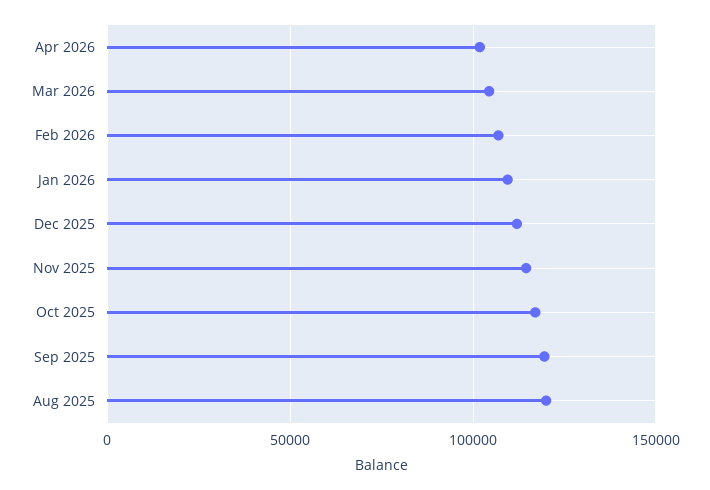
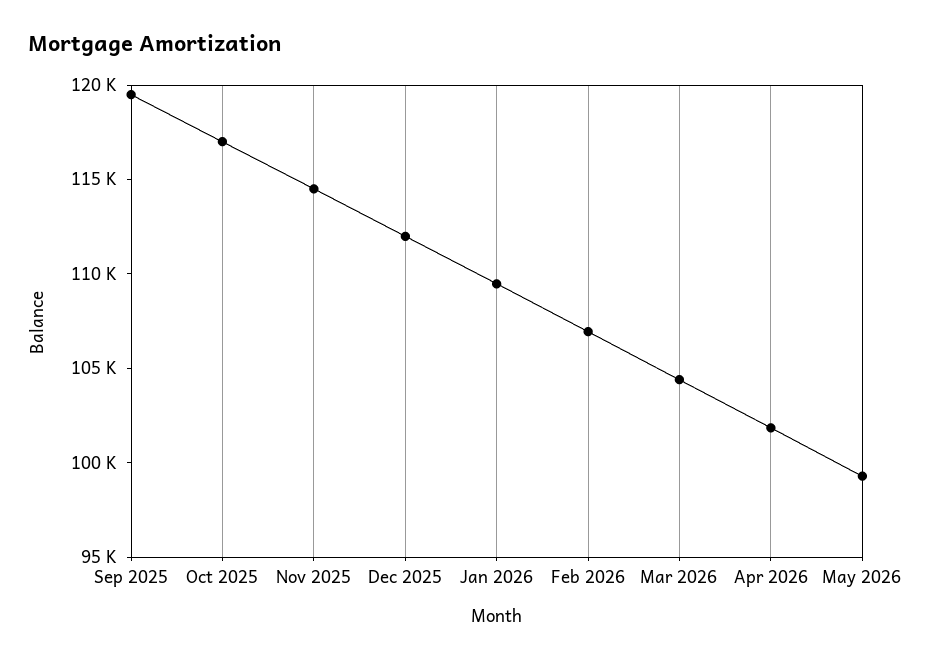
Aug 2025: 120000 -> none
May 2026: none -> 99000

